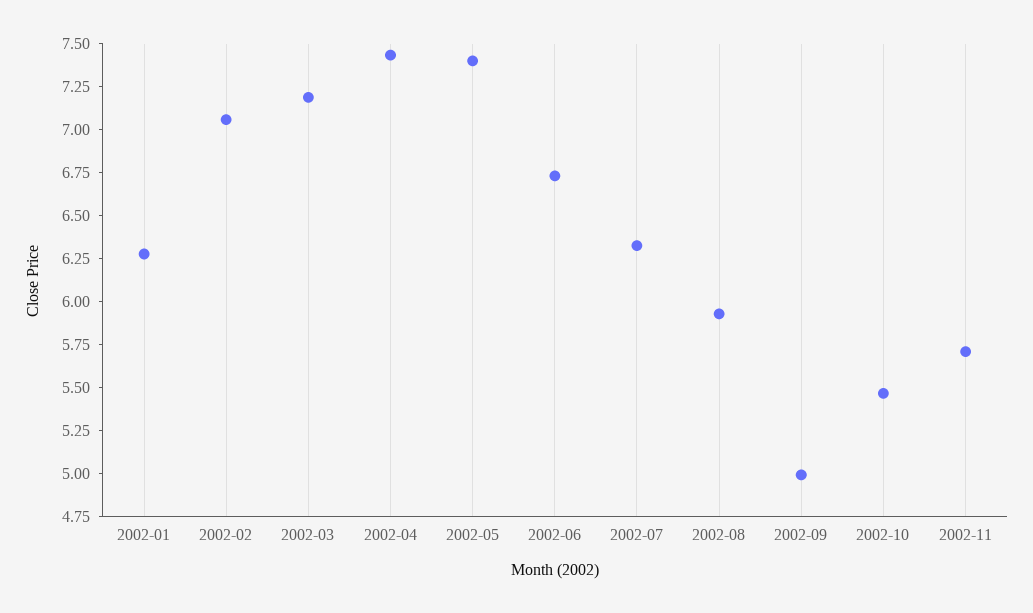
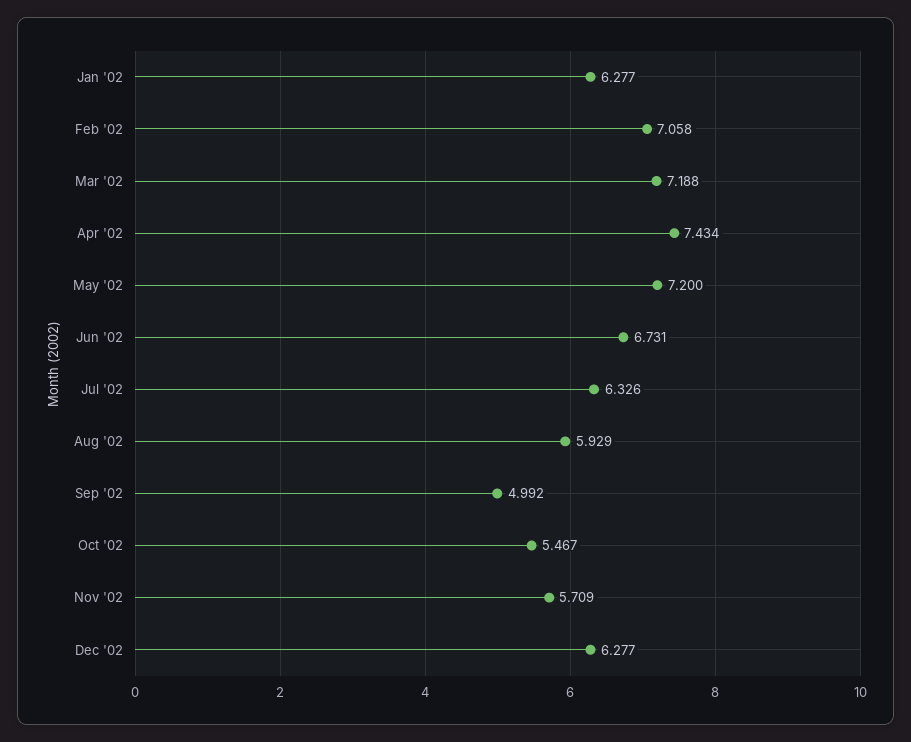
2002-05: 7.4 -> 7.2
Dec '02: none -> 6.277

